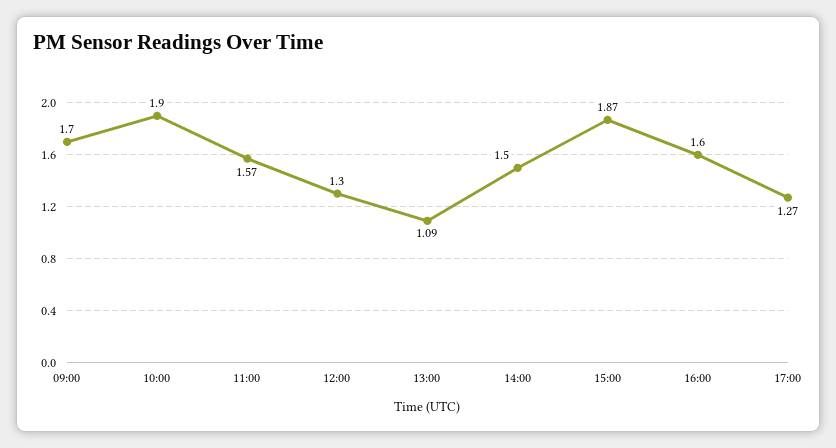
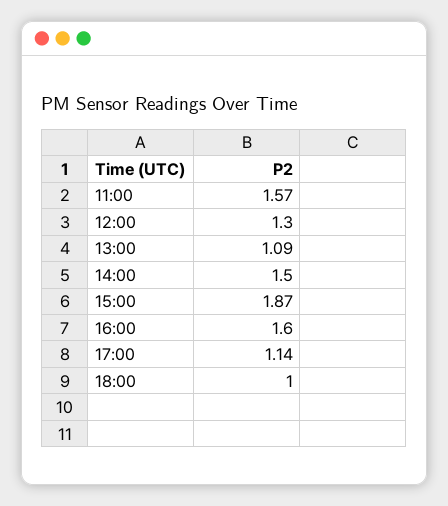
09:00: 1.7 -> none
10:00: 1.9 -> none
17:00: 1.27 -> 1.14
18:00: none -> 1

